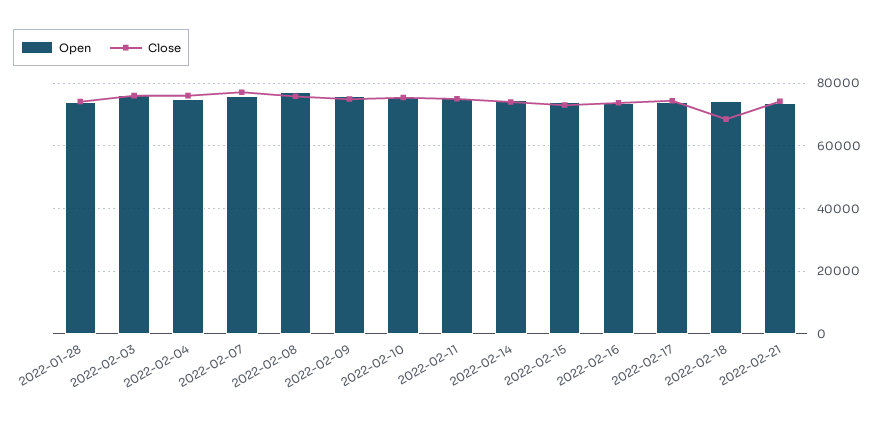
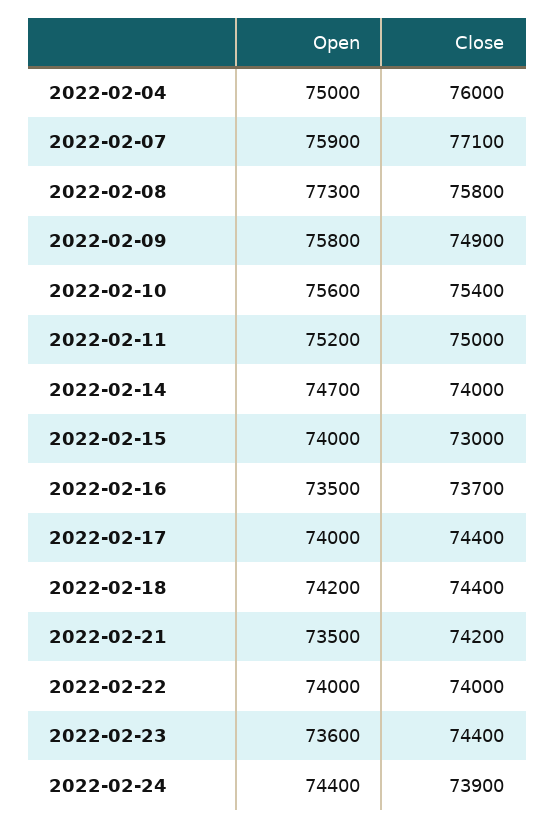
Open, 2022-01-28: 74000 -> none
Close, 2022-01-28: 74000 -> none
Open, 2022-02-03: 76000 -> none
Close, 2022-02-03: 76000 -> none
Close, 2022-02-18: 68000 -> 74400
Open, 2022-02-22: none -> 74000
Close, 2022-02-22: none -> 74000
Open, 2022-02-23: none -> 73600
Close, 2022-02-23: none -> 74400
Open, 2022-02-24: none -> 74400
Close, 2022-02-24: none -> 73900

